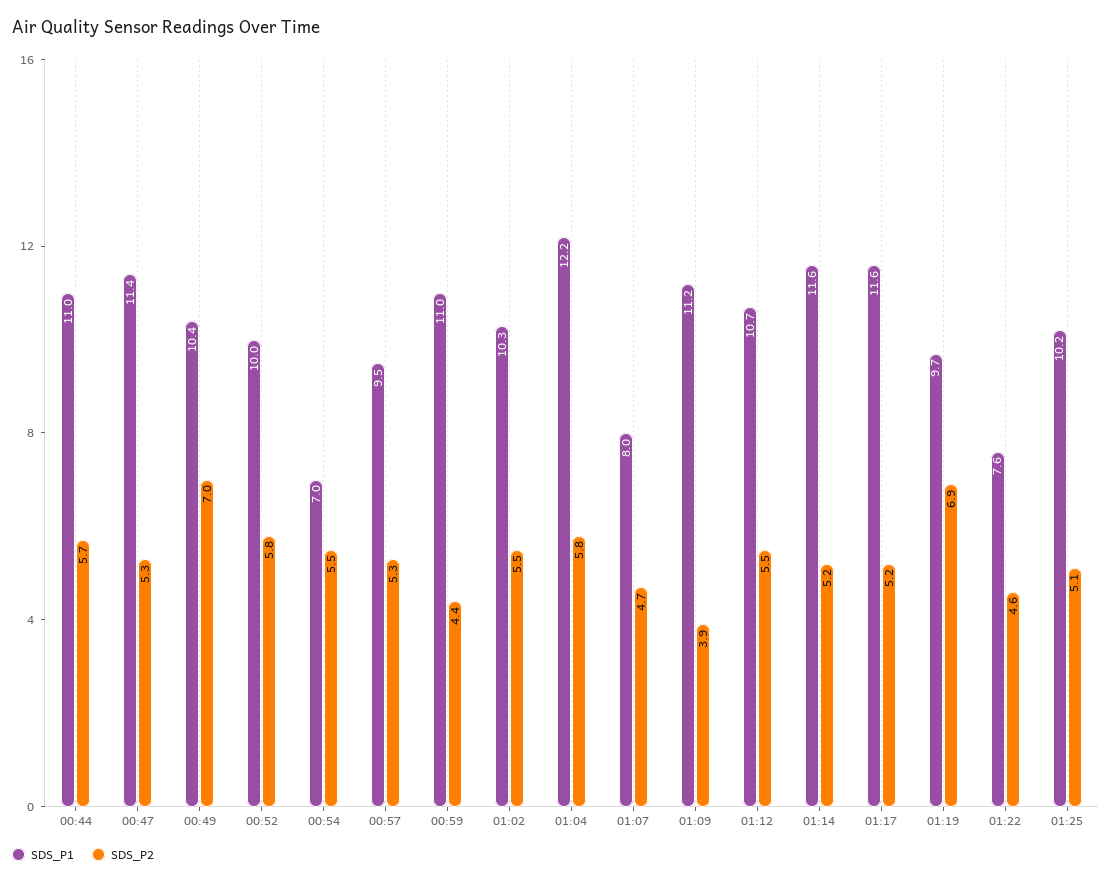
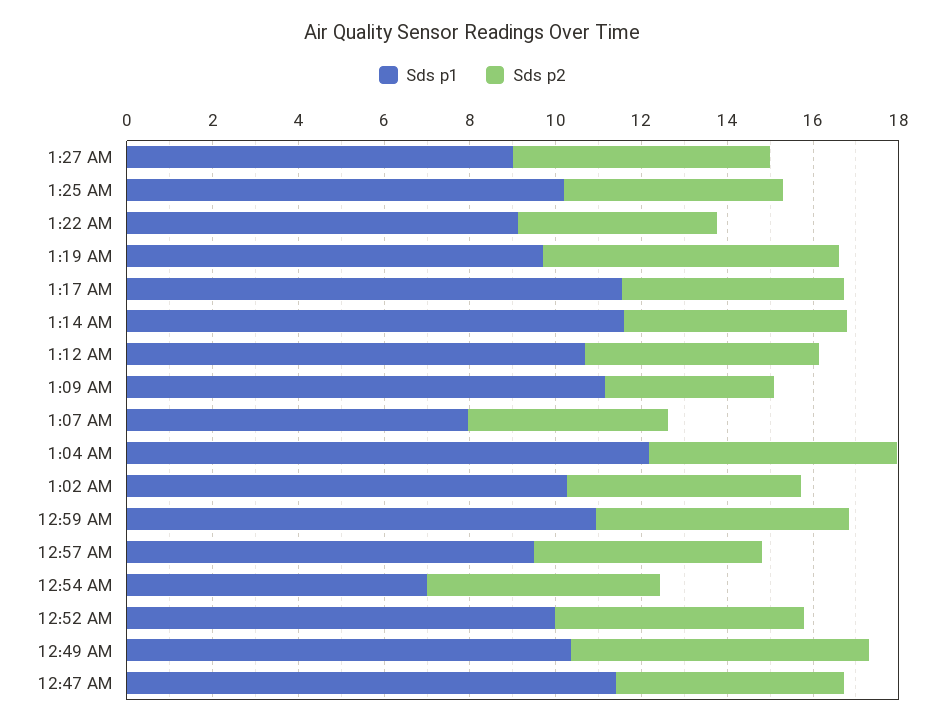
SDS_P1, 00:44: 11 -> none
SDS_P2, 00:44: 5.7 -> none
SDS_P2, 00:59: 4.4 -> 6
SDS_P1, 01:22: 7.6 -> 9
SDS_P1, 1:27 AM: none -> 9
SDS_P2, 1:27 AM: none -> 6

